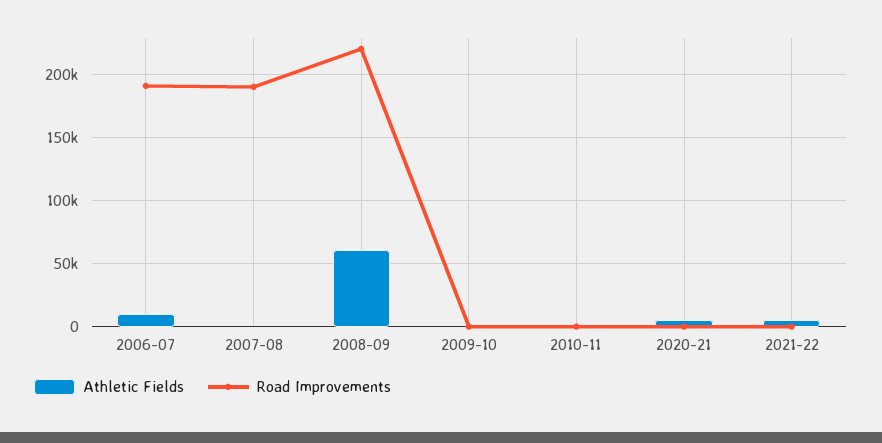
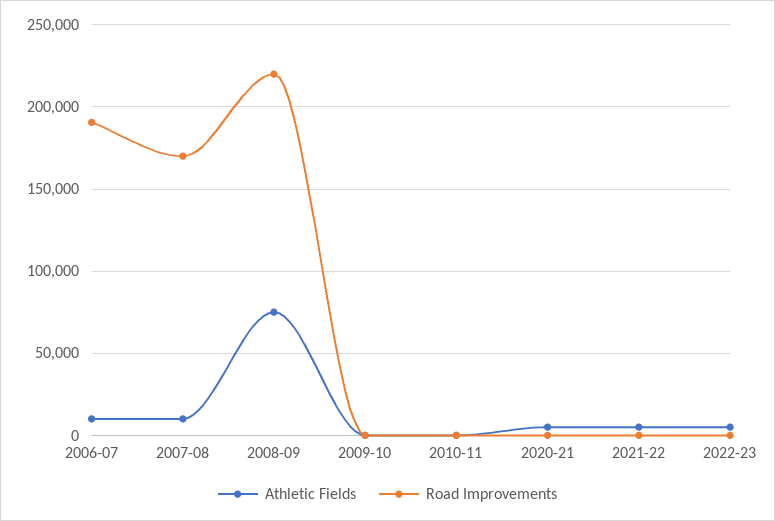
Athletic Fields, 2007-08: 0 -> 10000
Road Improvements, 2007-08: 190000 -> 170000
Athletic Fields, 2008-09: 60000 -> 75000
Athletic Fields, 2022-23: none -> 5000
Road Improvements, 2022-23: none -> 0

